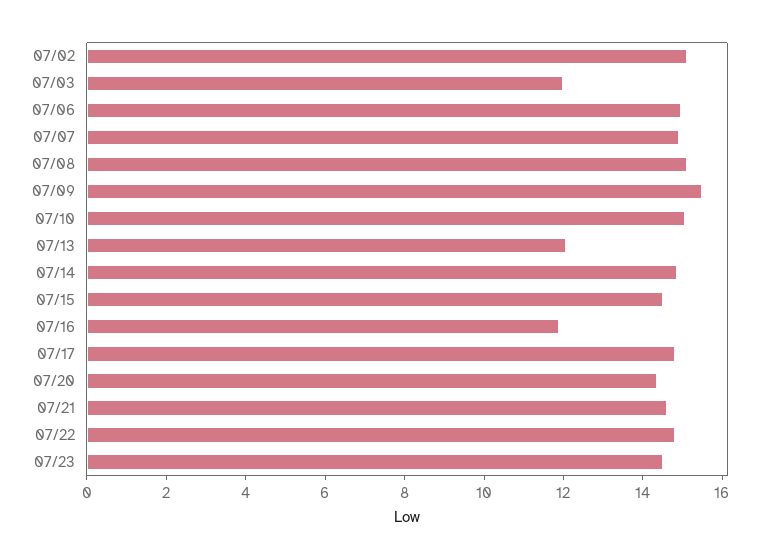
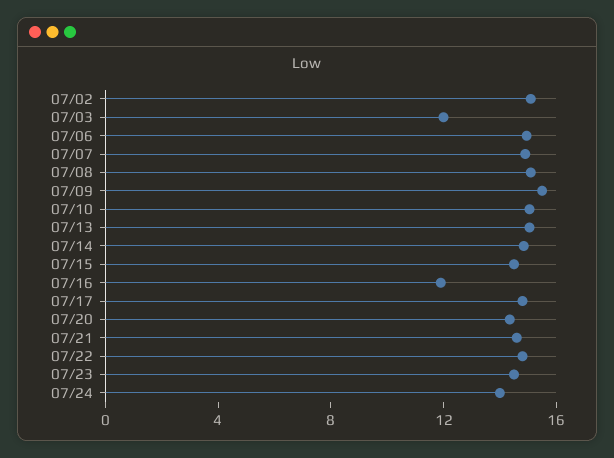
07/13: 12 -> 15
07/24: none -> 14

